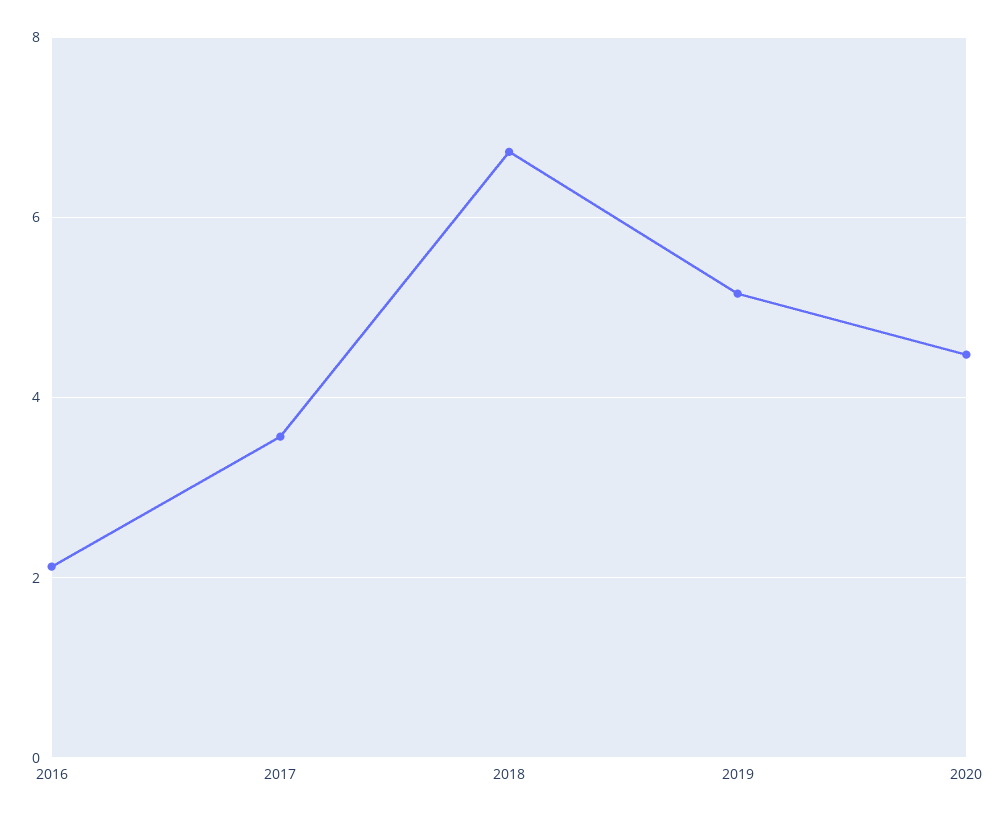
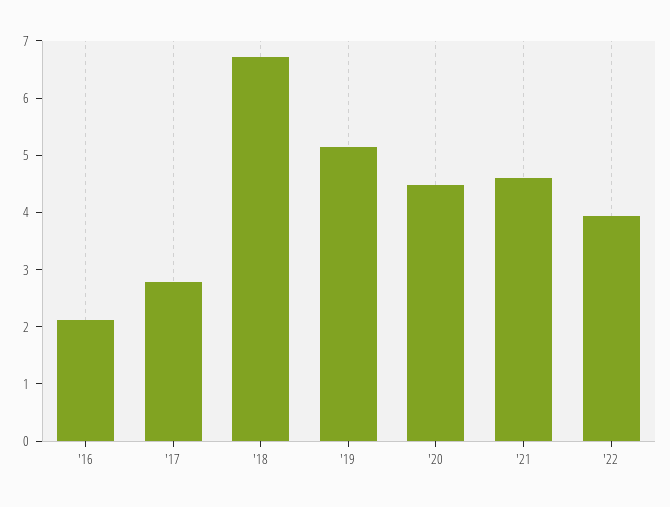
2017: 3.6 -> 2.8
'21: none -> 4.6
'22: none -> 4

